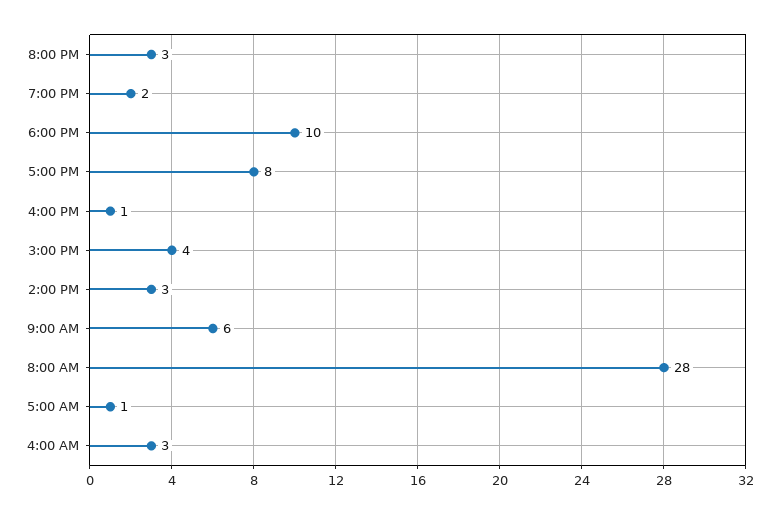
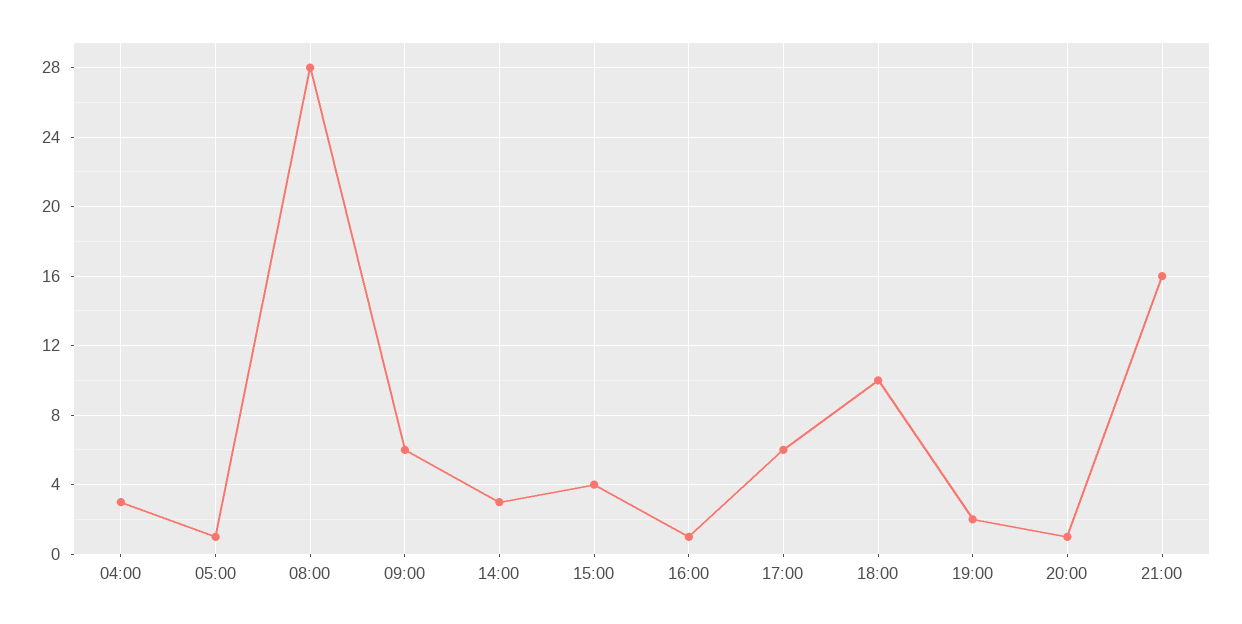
8:00 PM: 3 -> 1
5:00 PM: 8 -> 6
21:00: none -> 16

